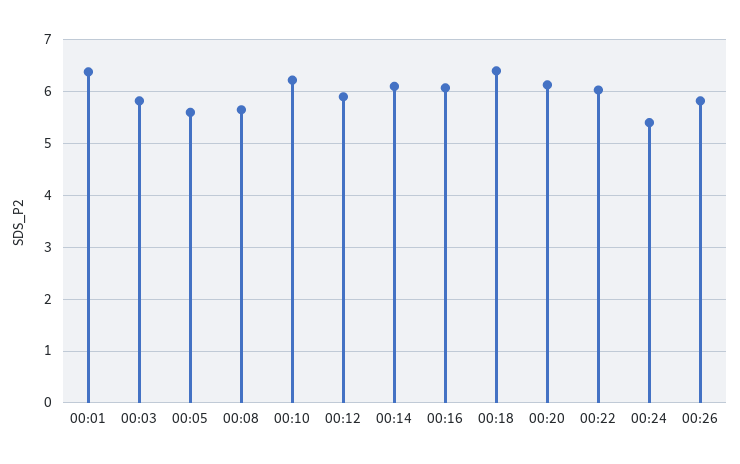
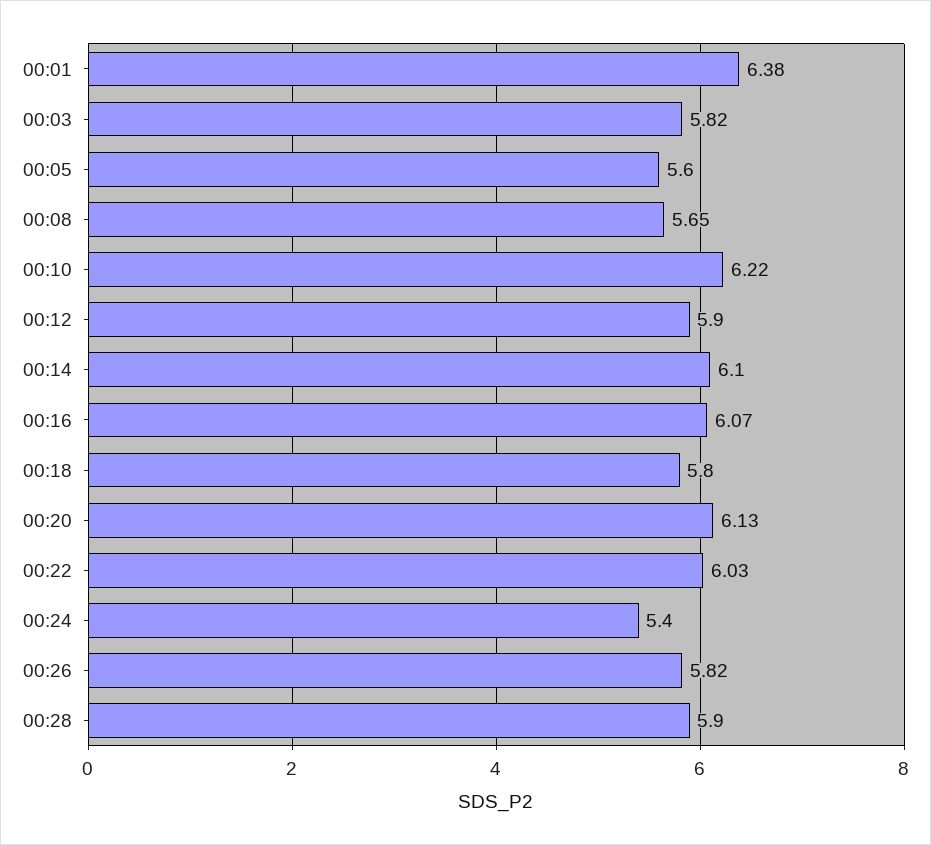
00:18: 6.4 -> 5.8
00:28: none -> 5.9

